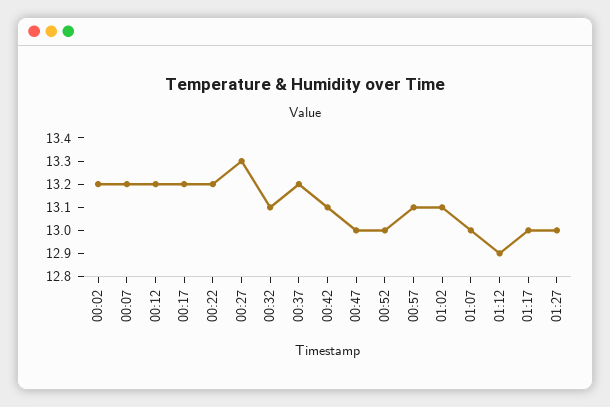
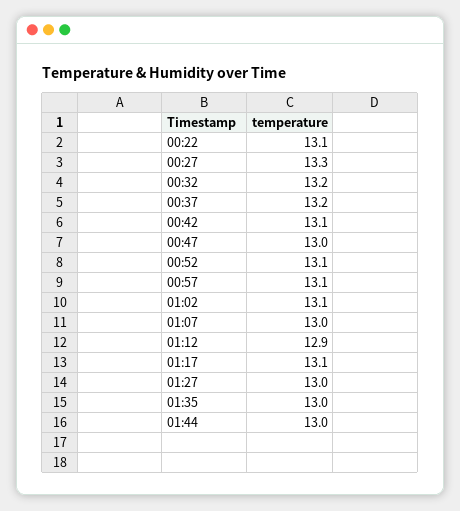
00:02: 13.2 -> none
00:07: 13.2 -> none
00:12: 13.2 -> none
00:17: 13.2 -> none
00:22: 13.2 -> 13.1
00:32: 13.1 -> 13.2
00:52: 13 -> 13.1
01:17: 13 -> 13.1
01:35: none -> 13
01:44: none -> 13

